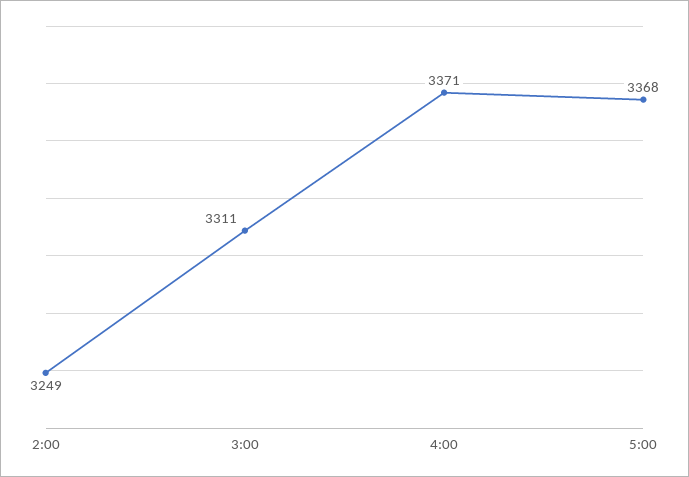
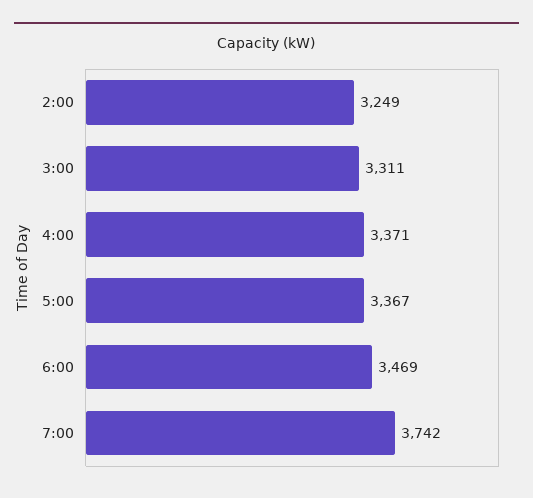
5:00: 3368 -> 3367
6:00: none -> 3469
7:00: none -> 3742

